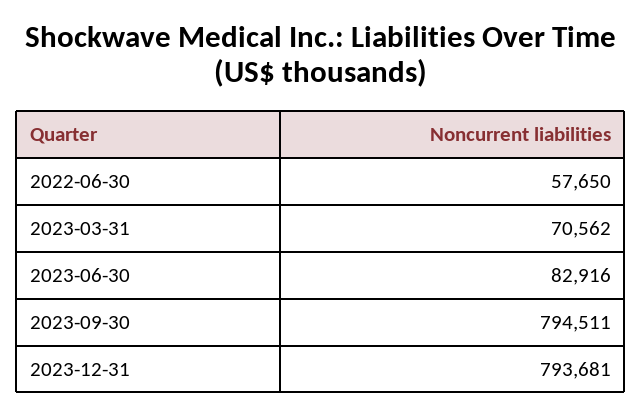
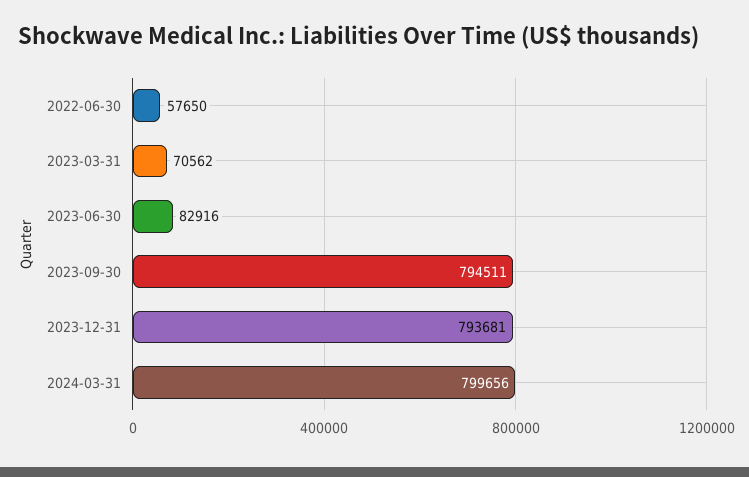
2024-03-31: none -> 799656

